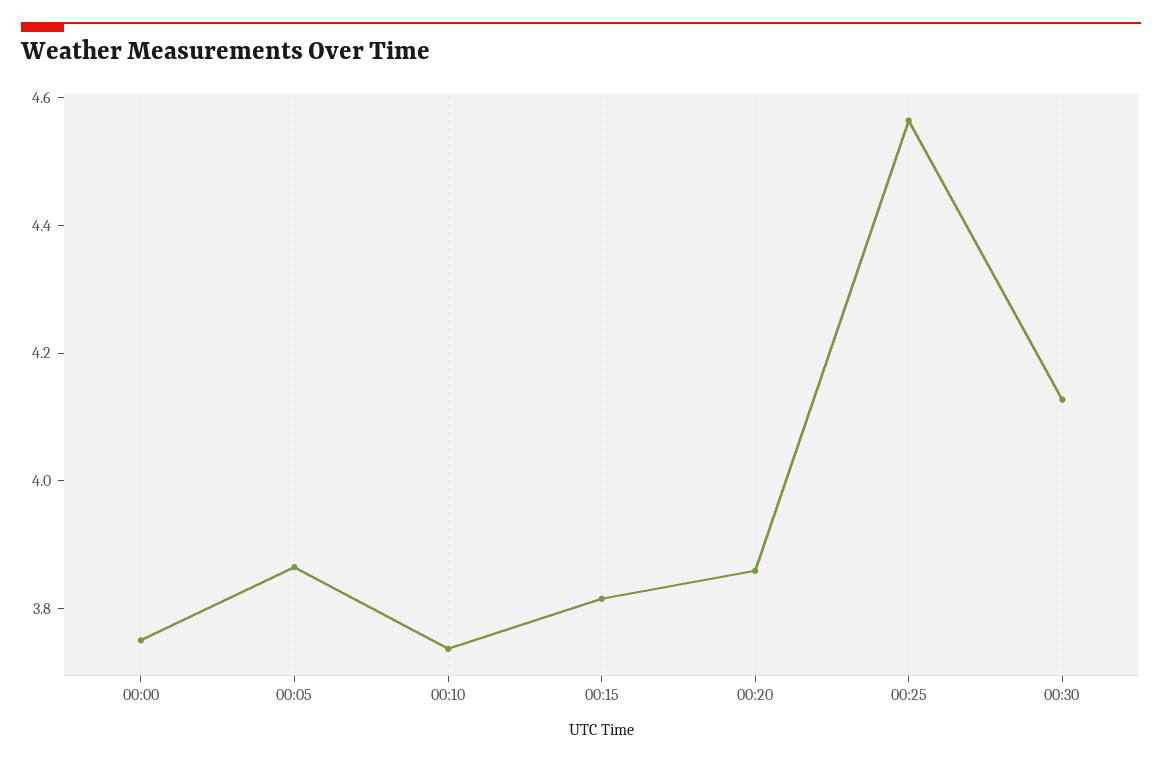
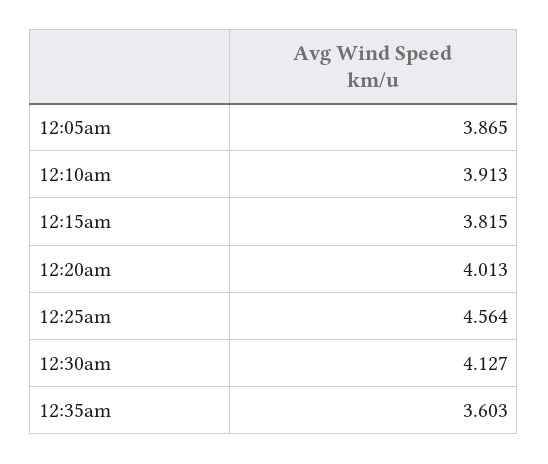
00:00: 3.75 -> none
00:10: 3.75 -> 3.913
00:20: 3.85 -> 4.013
12:35am: none -> 3.603

